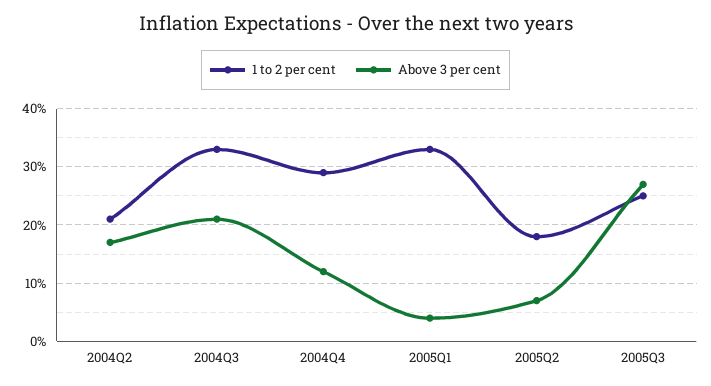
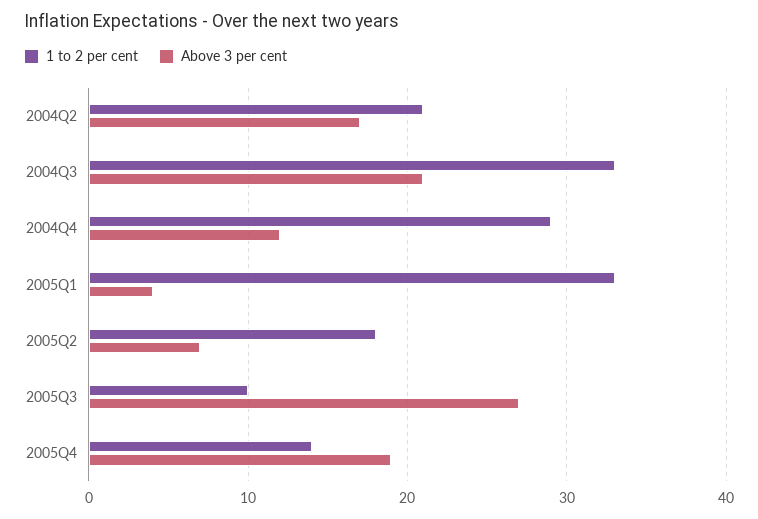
1 to 2 per cent, 2005Q3: 25 -> 10
1 to 2 per cent, 2005Q4: none -> 14
Above 3 per cent, 2005Q4: none -> 19

